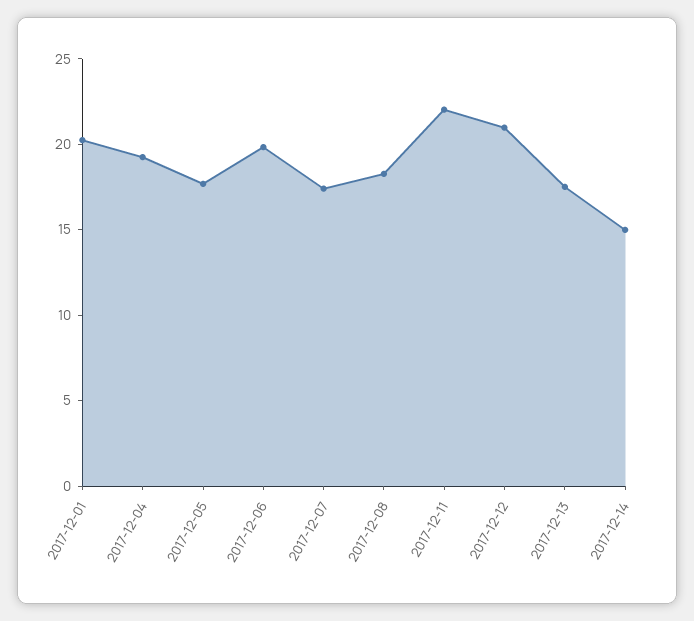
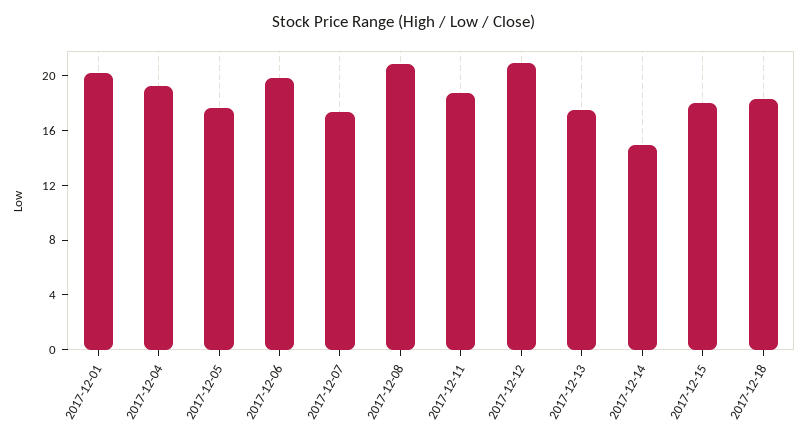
2017-12-08: 18 -> 21
2017-12-11: 22 -> 19
2017-12-15: none -> 18
2017-12-18: none -> 18

